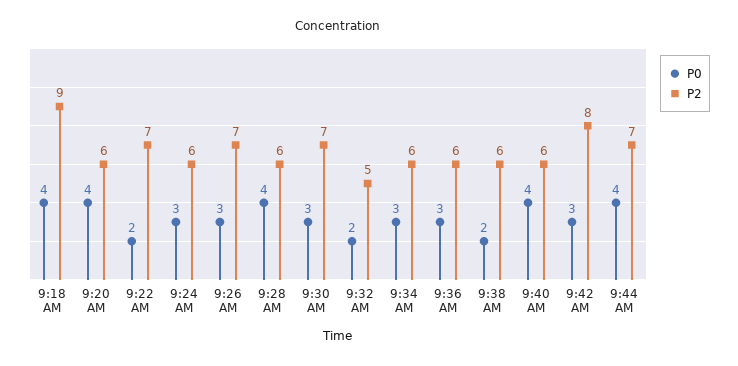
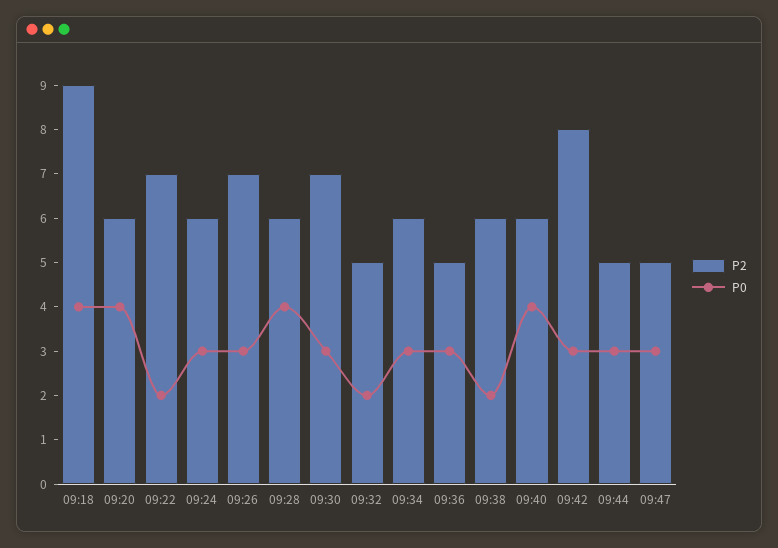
P2, 9:36 AM: 6 -> 5
P0, 9:44 AM: 4 -> 3
P2, 9:44 AM: 7 -> 5
P2, 09:47: none -> 5
P0, 09:47: none -> 3

